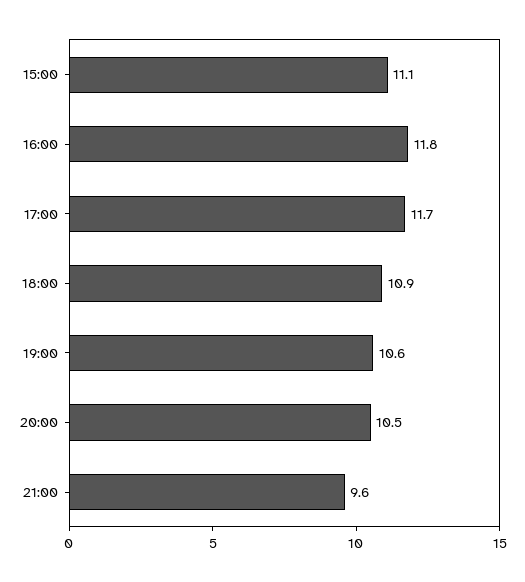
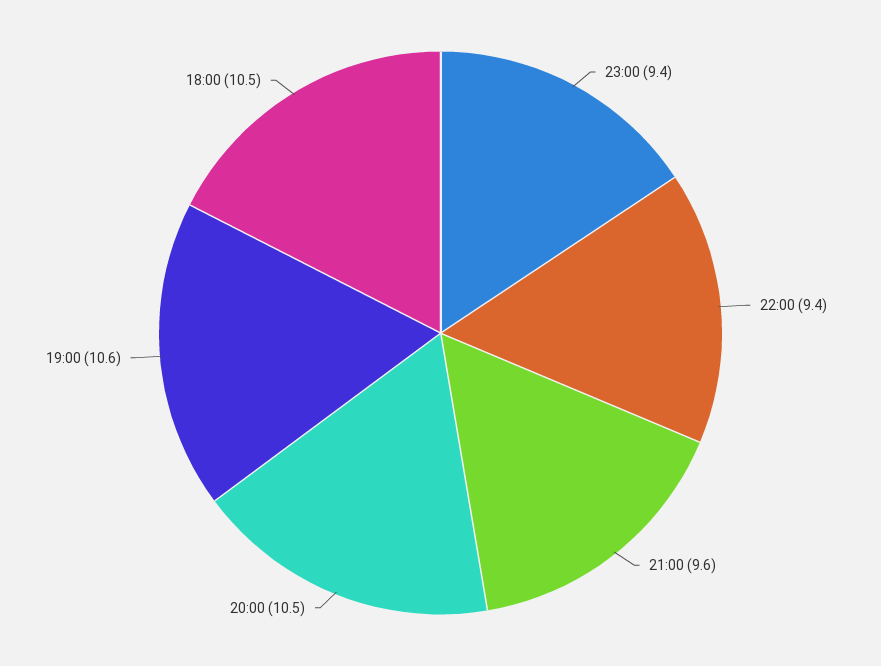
15:00: 11.1 -> none
16:00: 11.8 -> none
17:00: 11.7 -> none
18:00: 10.9 -> 10.5
23:00: none -> 9.4
22:00: none -> 9.4

